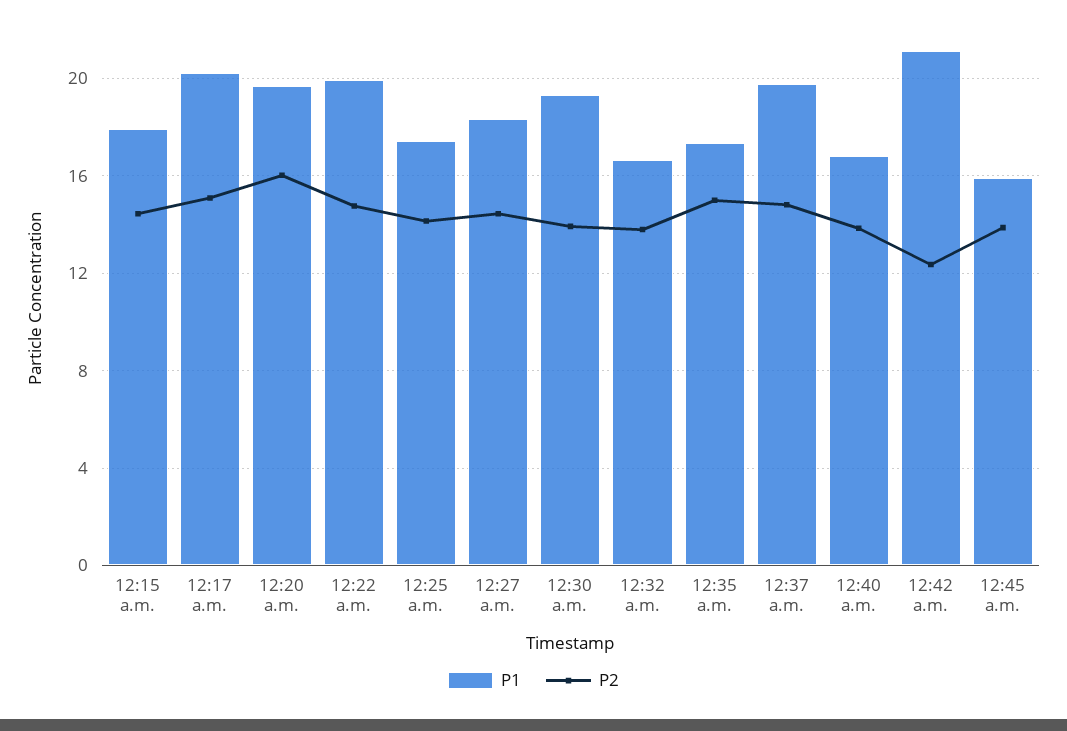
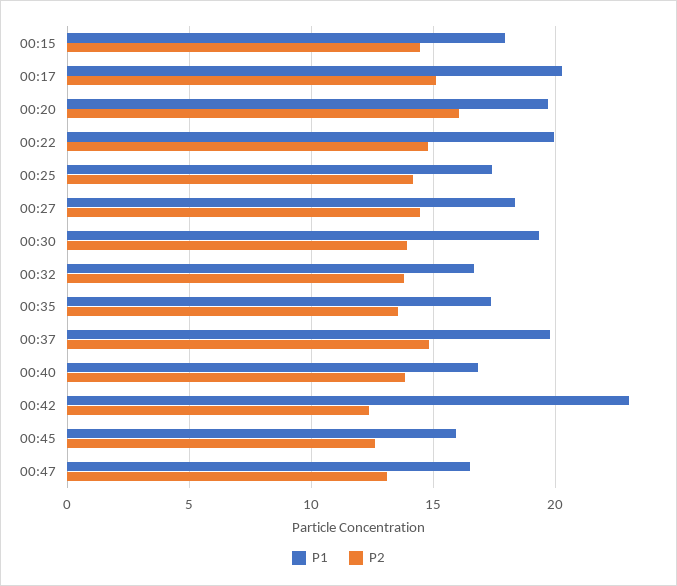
P2, 12:35 a.m.: 15 -> 13.5
P1, 12:42 a.m.: 21 -> 23
P2, 12:45 a.m.: 14 -> 12.5
P1, 00:47: none -> 16.5
P2, 00:47: none -> 13

